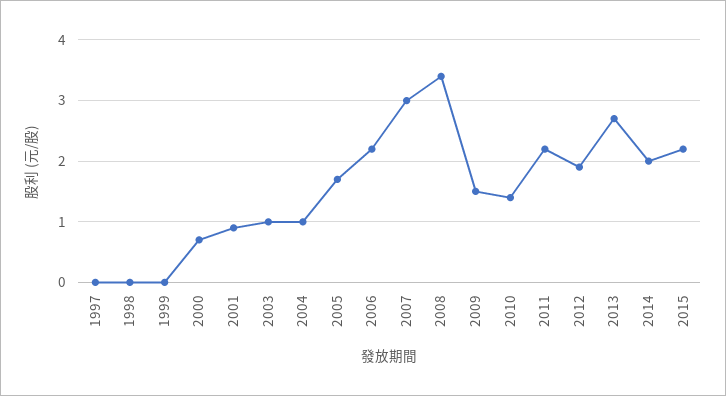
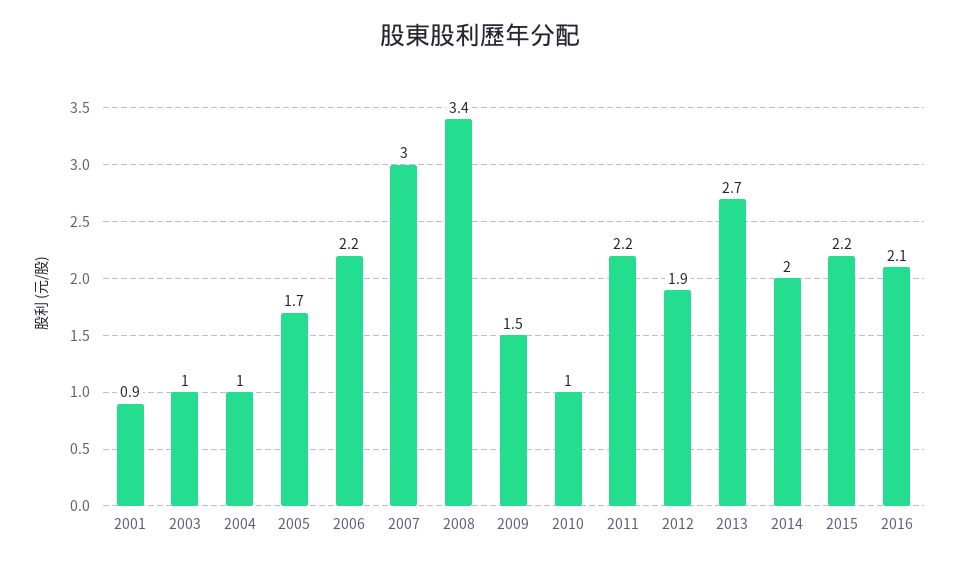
1997: 0 -> none
1998: 0 -> none
1999: 0 -> none
2000: 0.7 -> none
2010: 1.4 -> 1
2016: none -> 2.1

